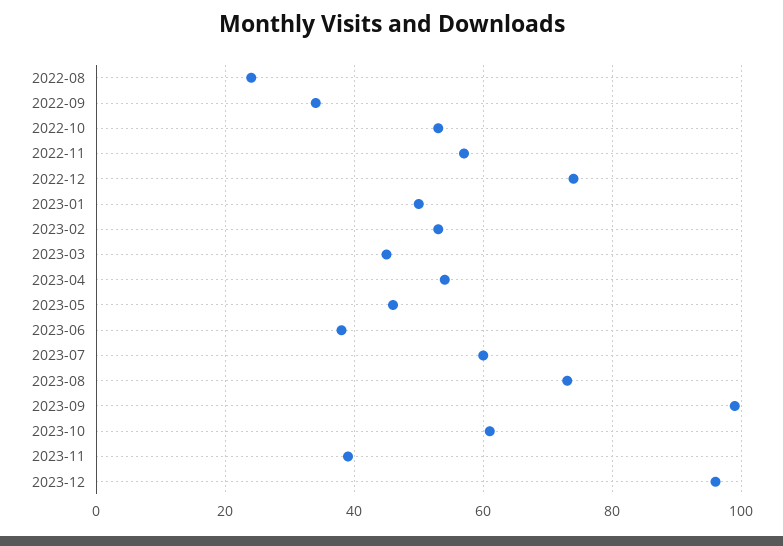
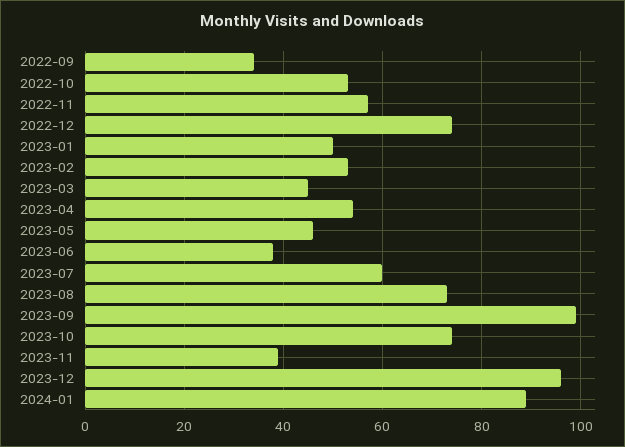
2022-08: 25 -> none
2023-10: 60 -> 75
2024-01: none -> 90

